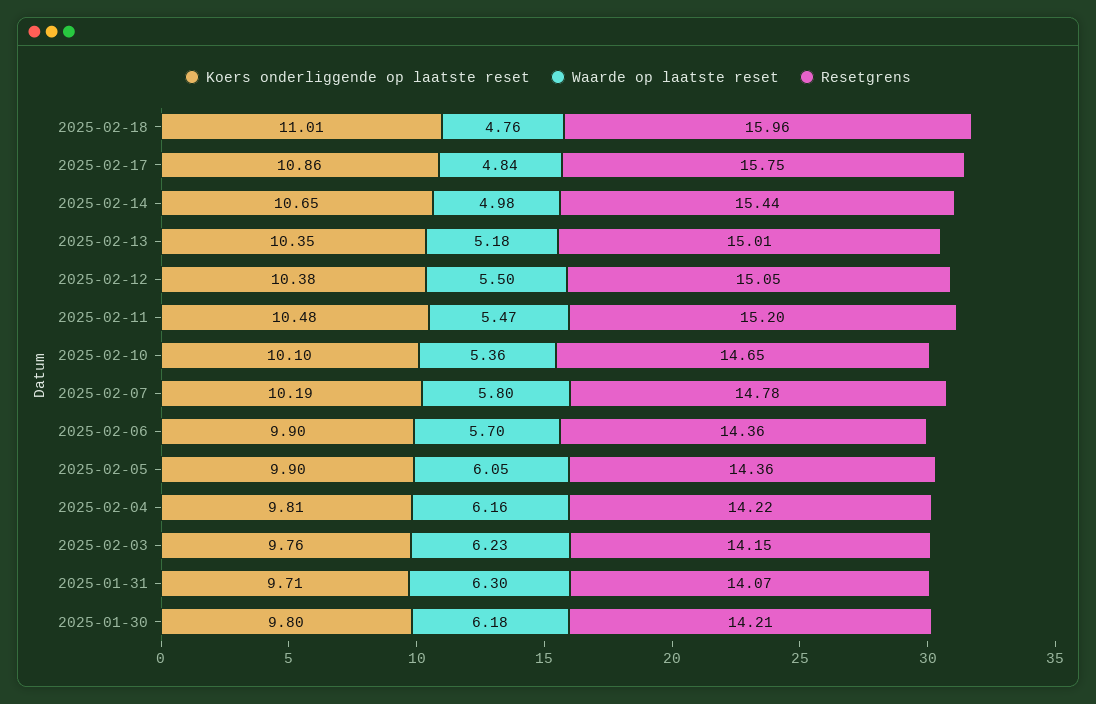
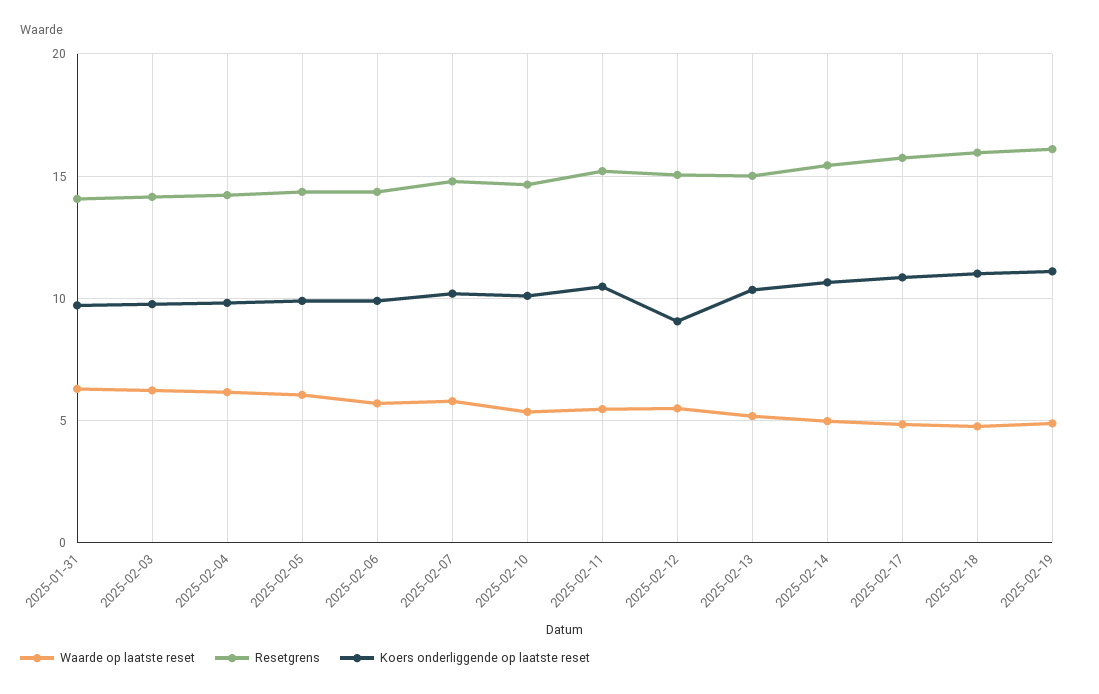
Koers onderliggende op laatste reset, 2025-02-12: 10.38 -> 9
Koers onderliggende op laatste reset, 2025-01-30: 9.8 -> none
Waarde op laatste reset, 2025-01-30: 6.18 -> none
Resetgrens, 2025-01-30: 14.21 -> none
Waarde op laatste reset, 2025-02-19: none -> 5
Resetgrens, 2025-02-19: none -> 16
Koers onderliggende op laatste reset, 2025-02-19: none -> 11

